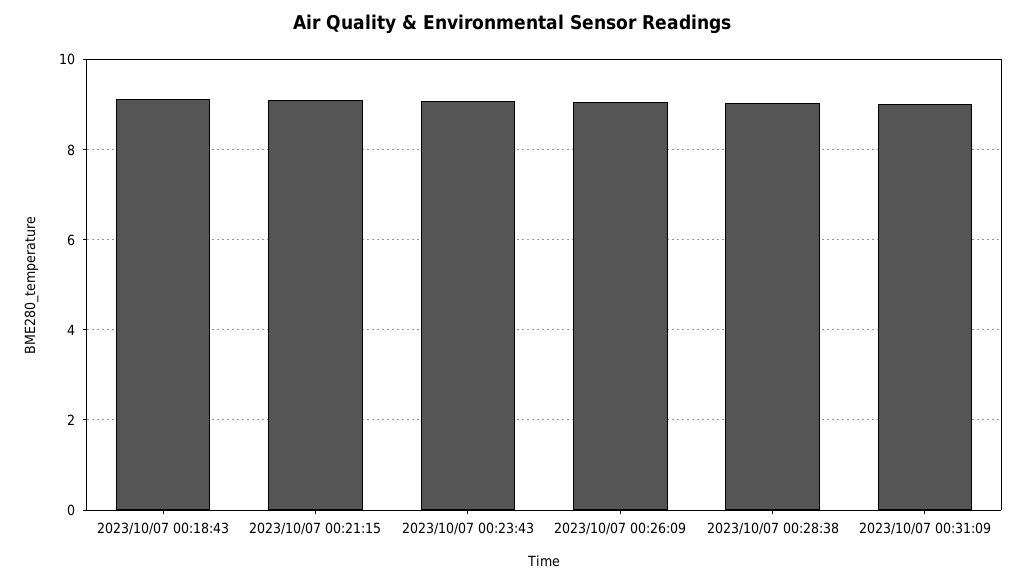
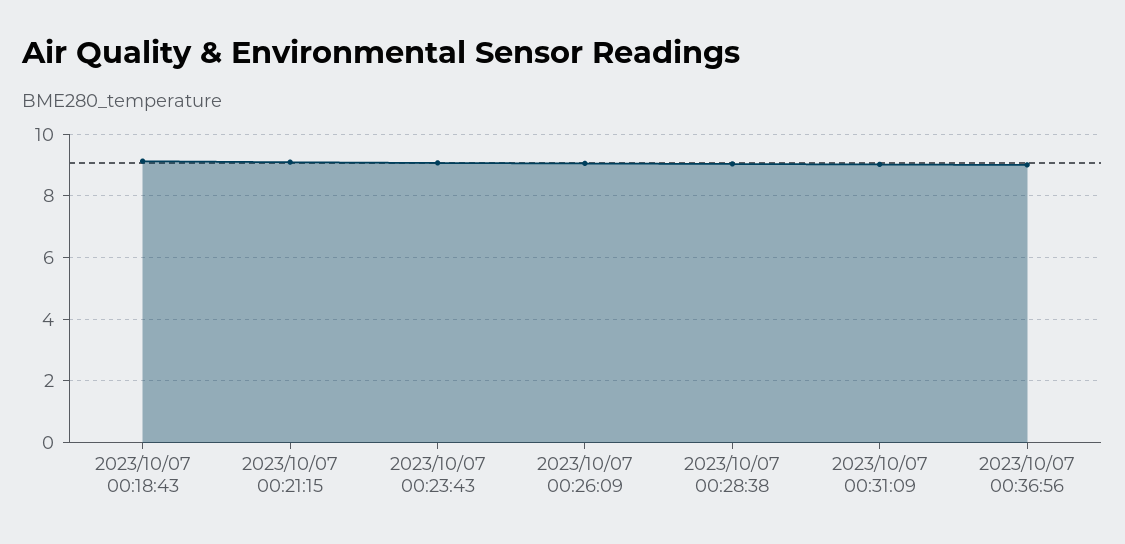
2023/10/07 00:36:56: none -> 9

